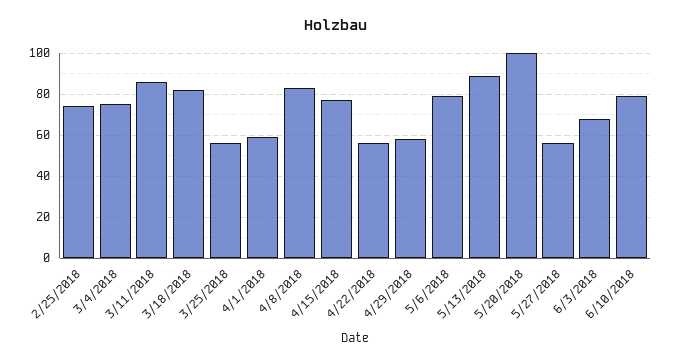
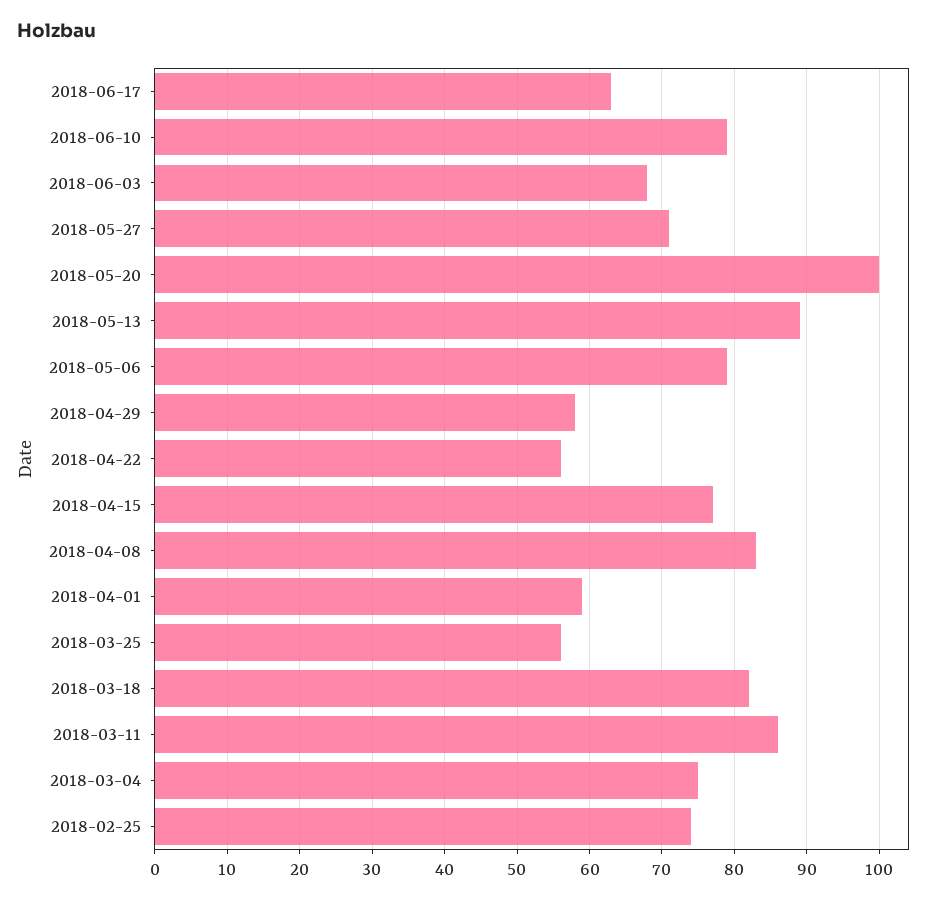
5/27/2018: 55 -> 71
2018-06-17: none -> 63

